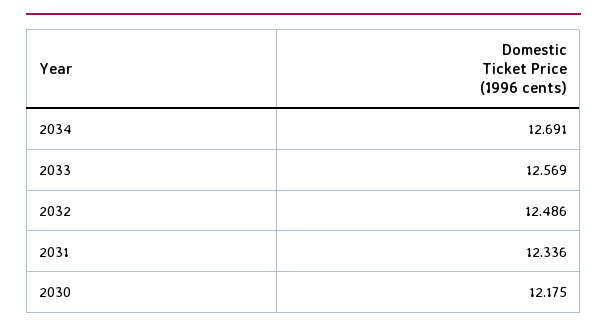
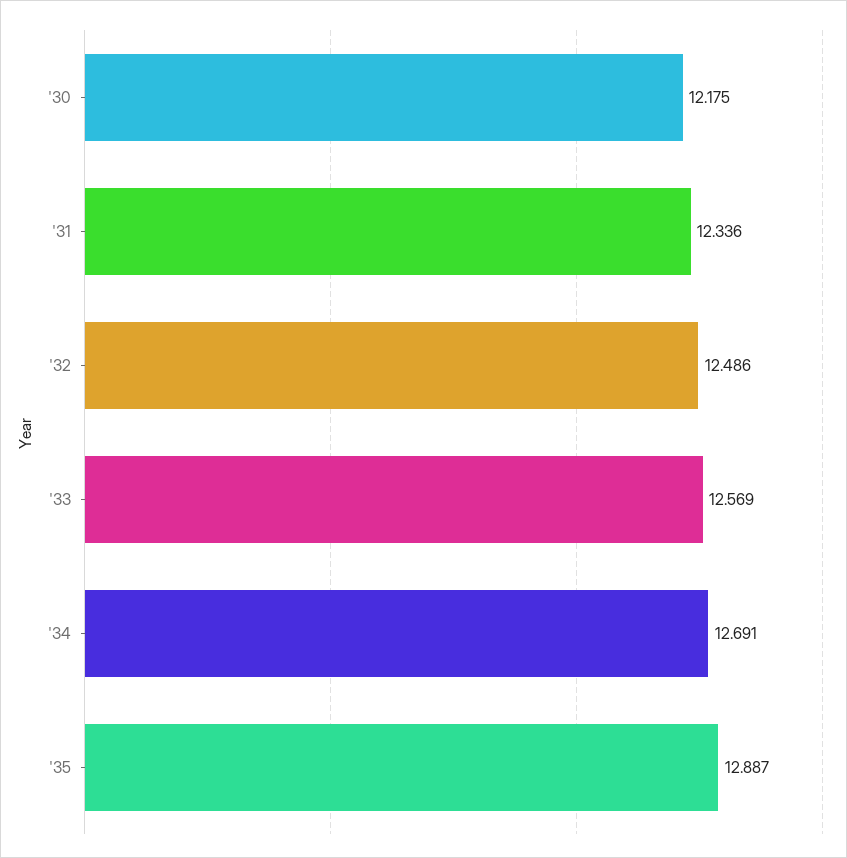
'35: none -> 12.887

